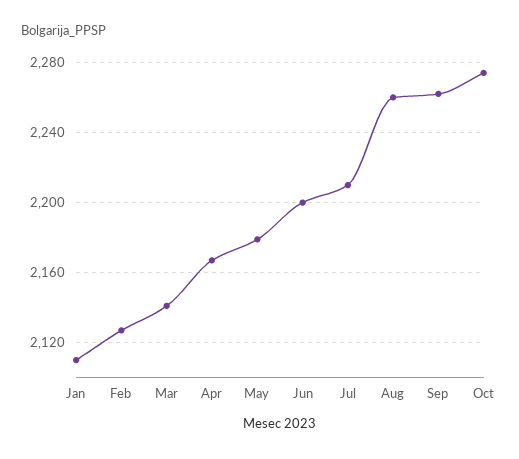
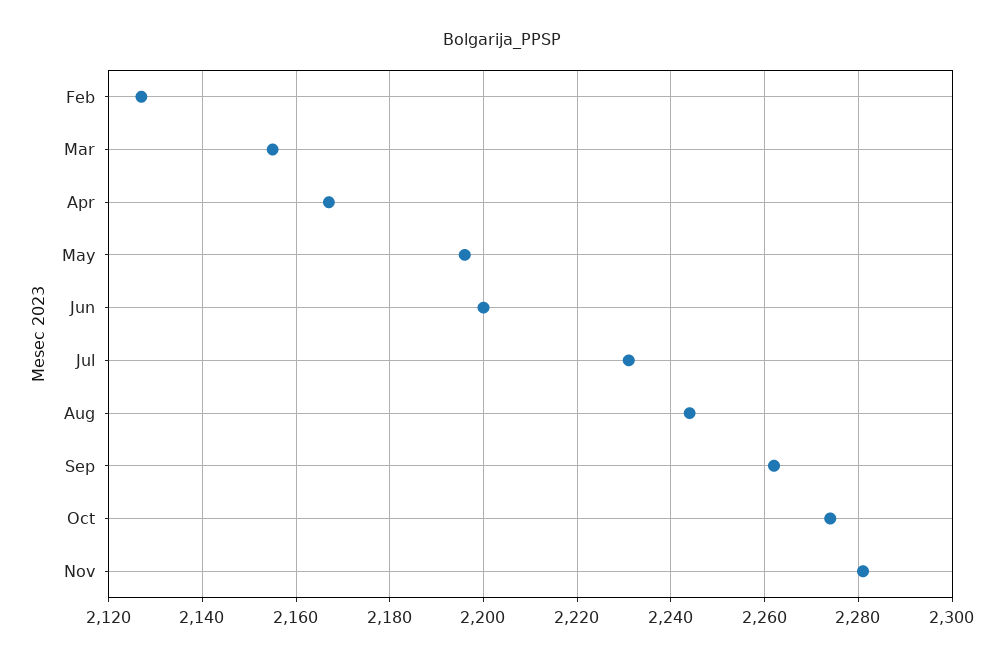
Jan: 2110 -> none
Mar: 2140 -> 2155
May: 2180 -> 2195
Jul: 2210 -> 2230
Aug: 2260 -> 2245
Nov: none -> 2280

